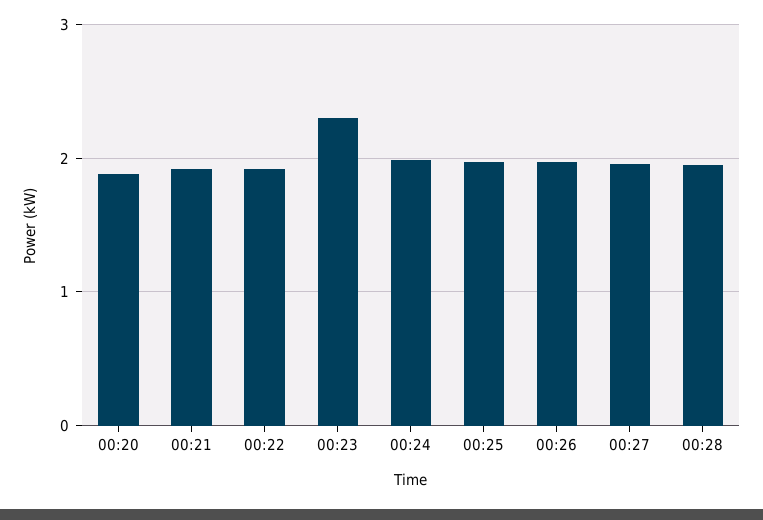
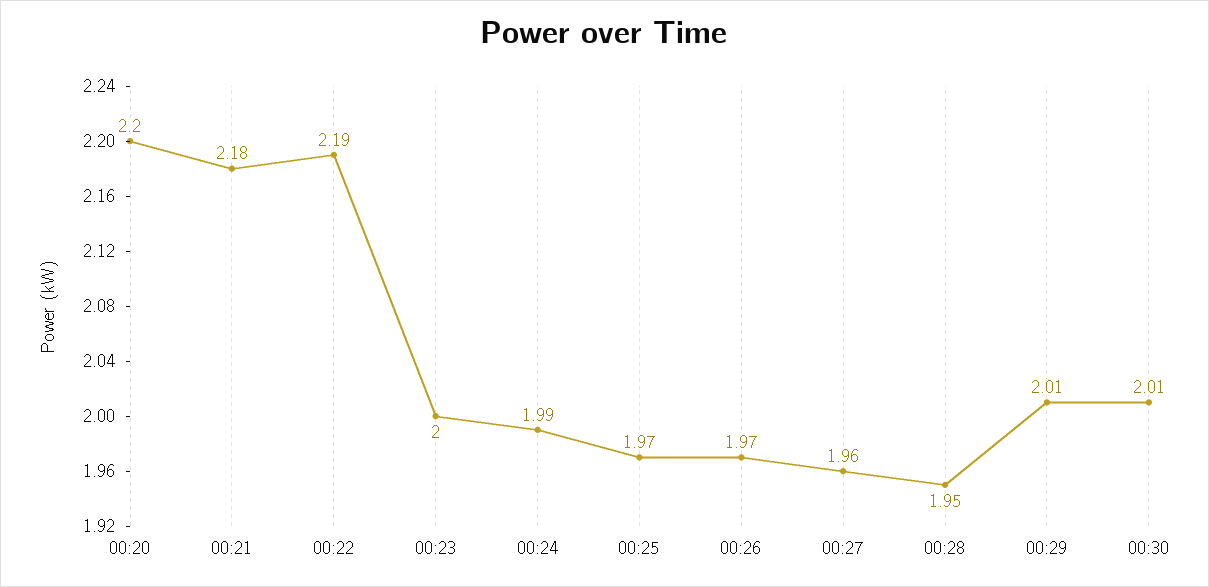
00:20: 1.9 -> 2.2
00:21: 1.9 -> 2.18
00:22: 1.9 -> 2.19
00:23: 2.3 -> 2
00:29: none -> 2.01
00:30: none -> 2.01

